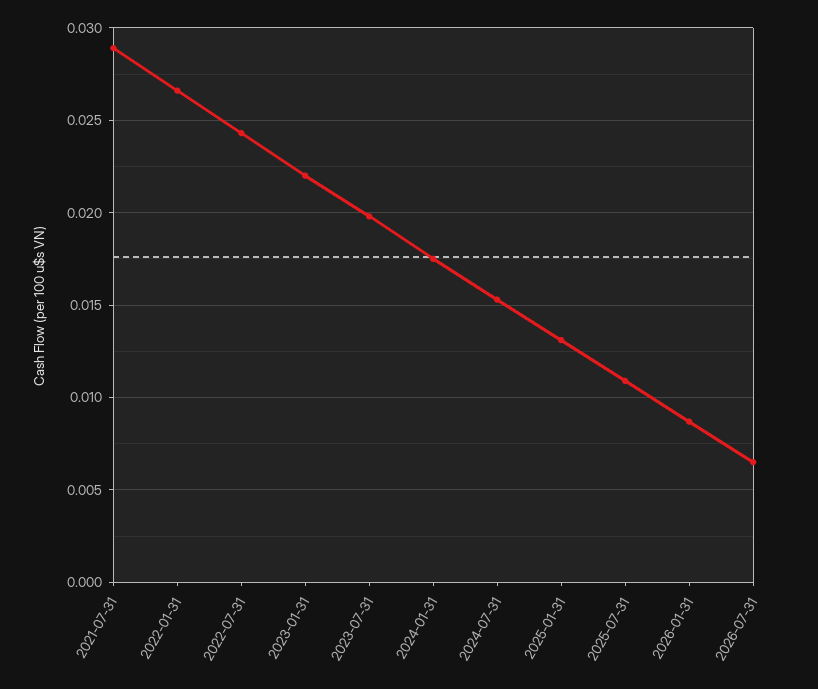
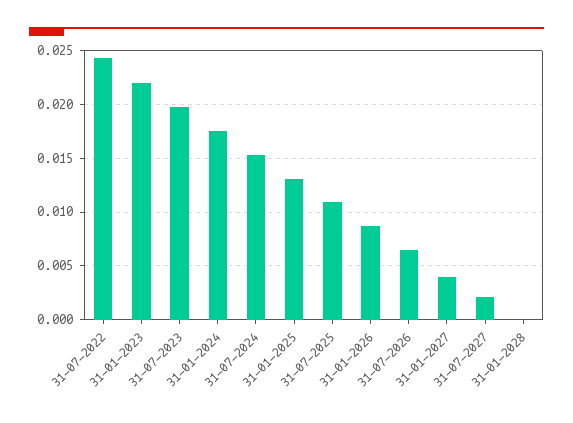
2021-07-31: 0.029 -> none
2022-01-31: 0.0265 -> none
31-01-2027: none -> 0.004
31-07-2027: none -> 0.002
31-01-2028: none -> 0

